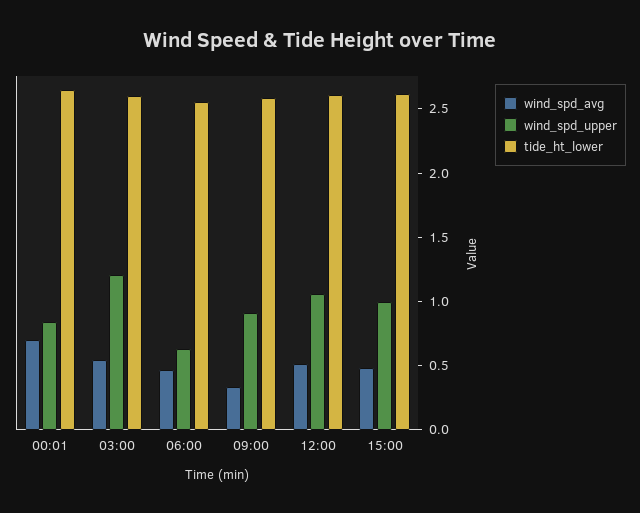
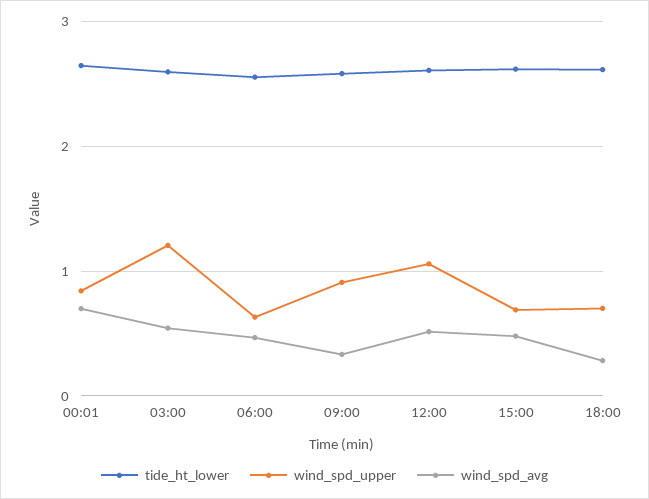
wind_spd_upper, 15:00: 1 -> 0.7
tide_ht_lower, 18:00: none -> 2.6
wind_spd_upper, 18:00: none -> 0.7
wind_spd_avg, 18:00: none -> 0.3

